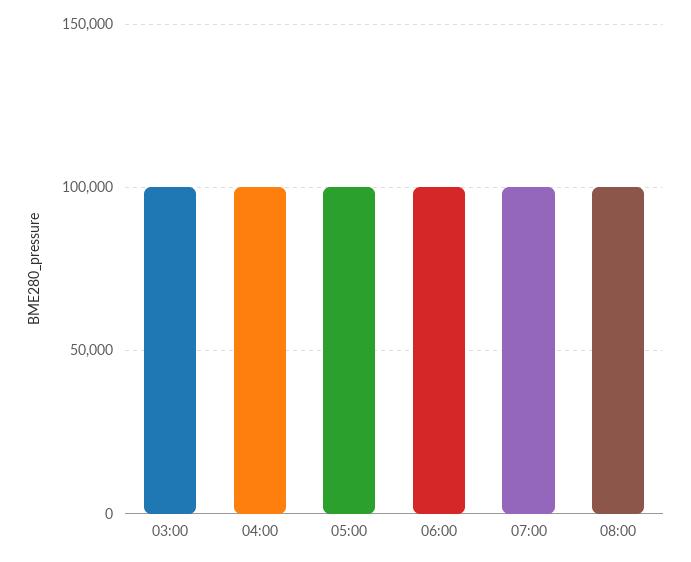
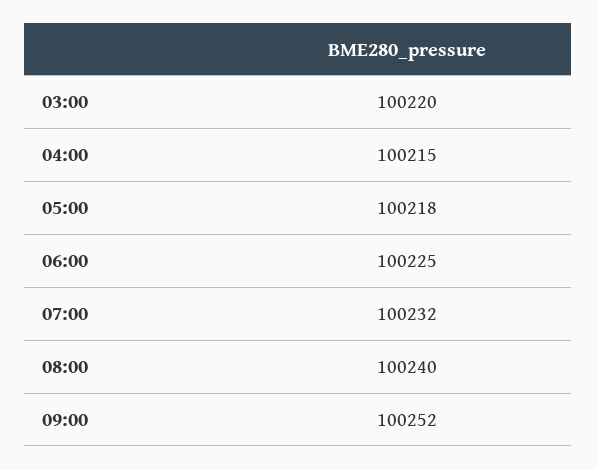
09:00: none -> 100252

